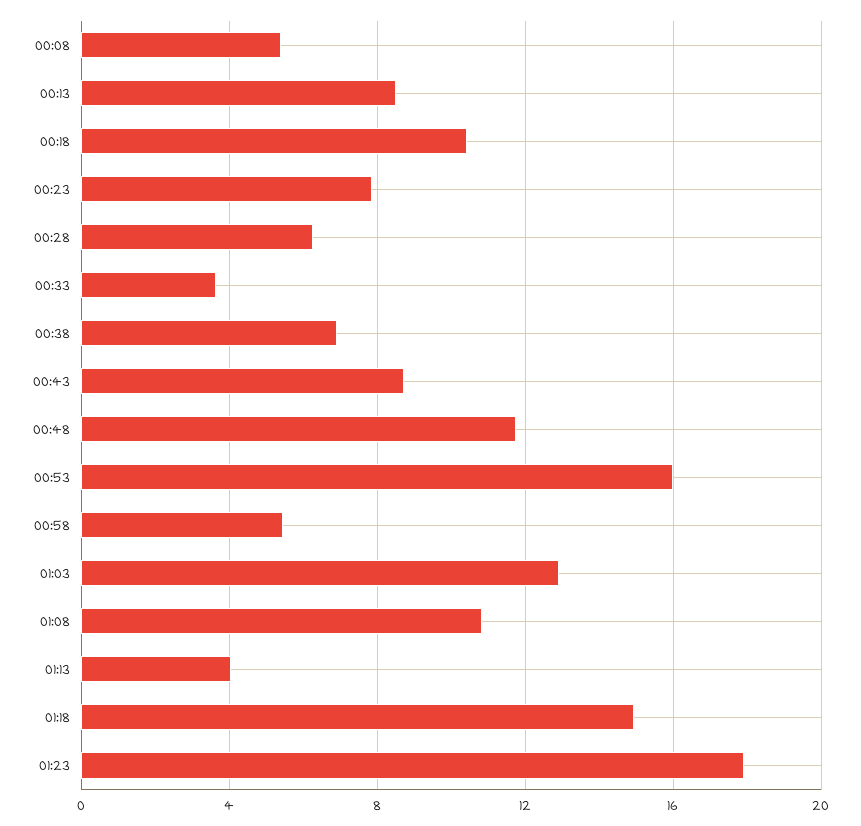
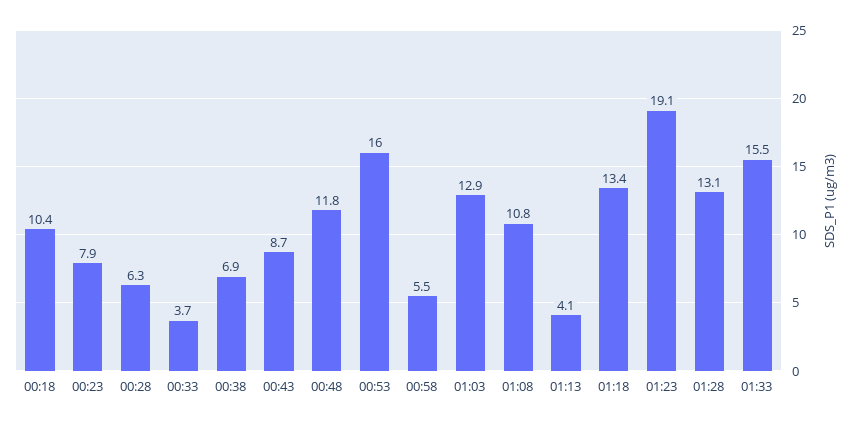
00:08: 5.5 -> none
00:13: 8.5 -> none
01:18: 15 -> 13.4
01:23: 18 -> 19.1
01:28: none -> 13.1
01:33: none -> 15.5

